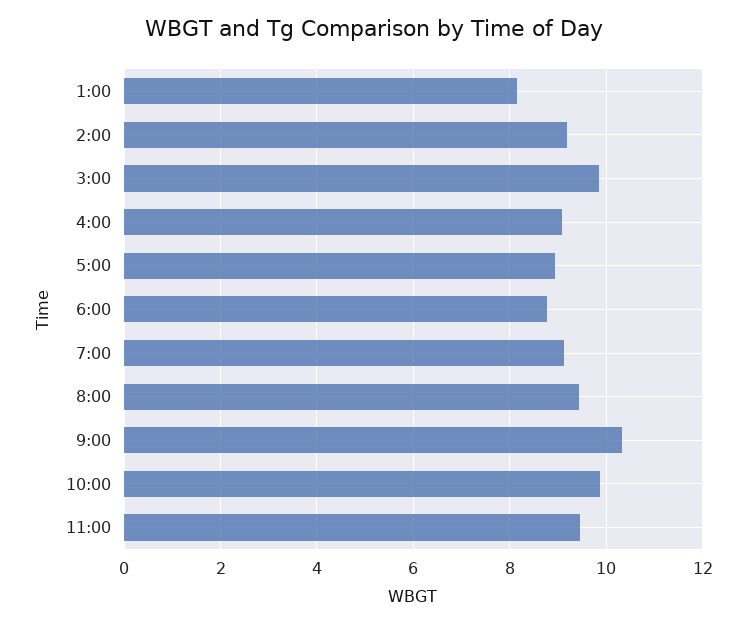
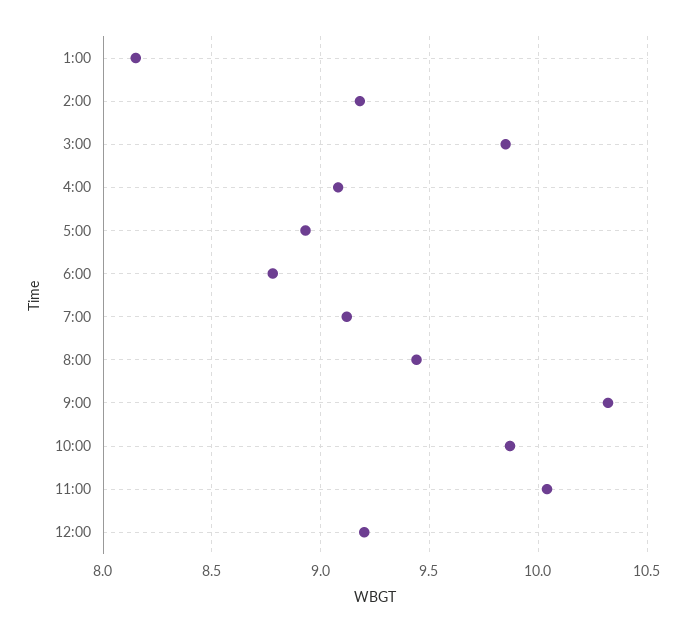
11:00: 9.4 -> 10.05
12:00: none -> 9.2

